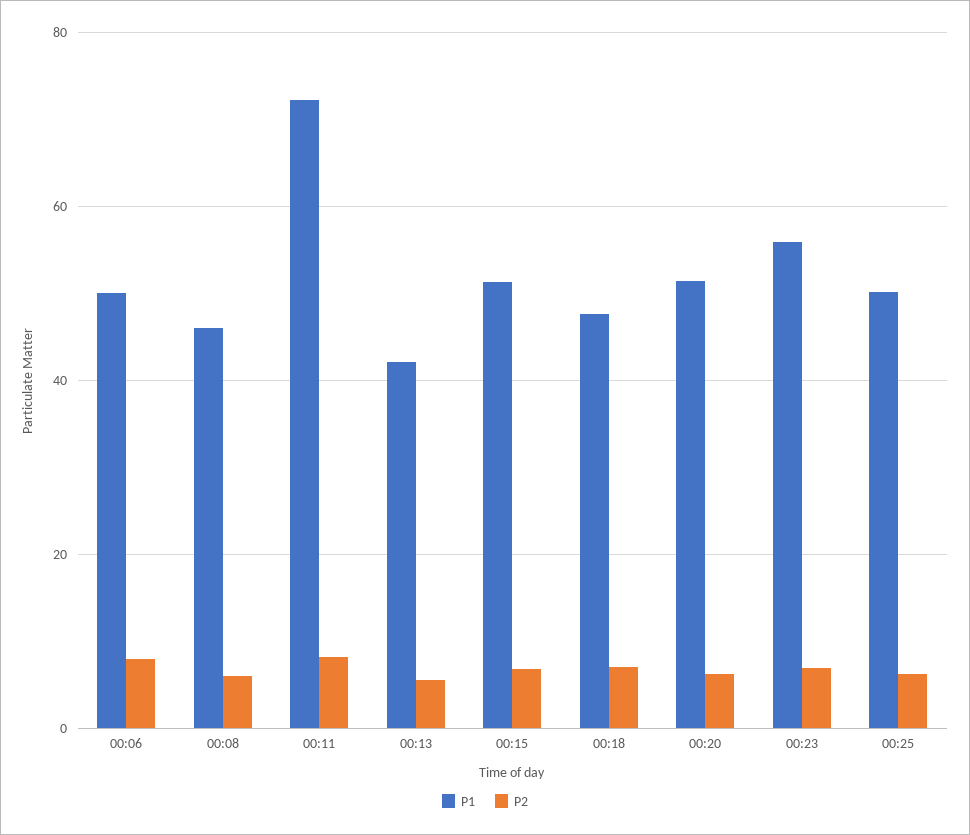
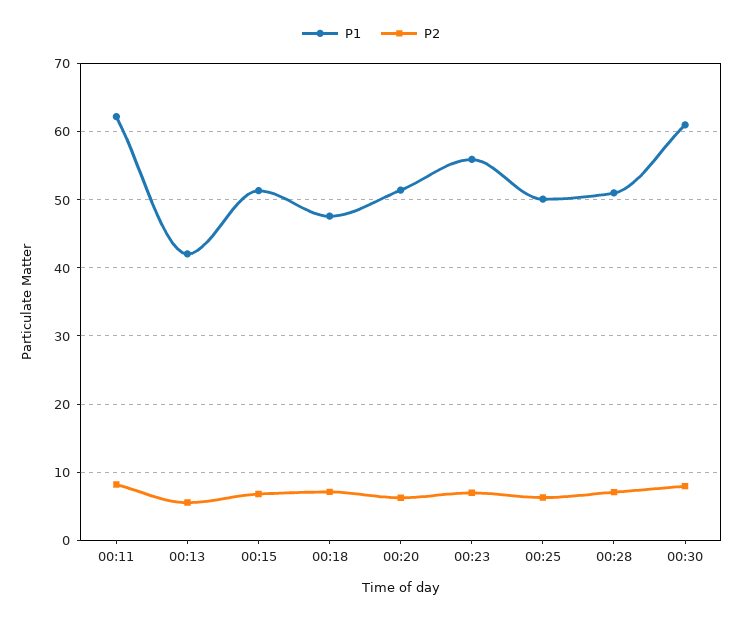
P1, 00:06: 50 -> none
P2, 00:06: 8 -> none
P1, 00:08: 46 -> none
P2, 00:08: 6 -> none
P1, 00:11: 72 -> 62
P1, 00:28: none -> 51
P2, 00:28: none -> 7
P1, 00:30: none -> 61
P2, 00:30: none -> 8

